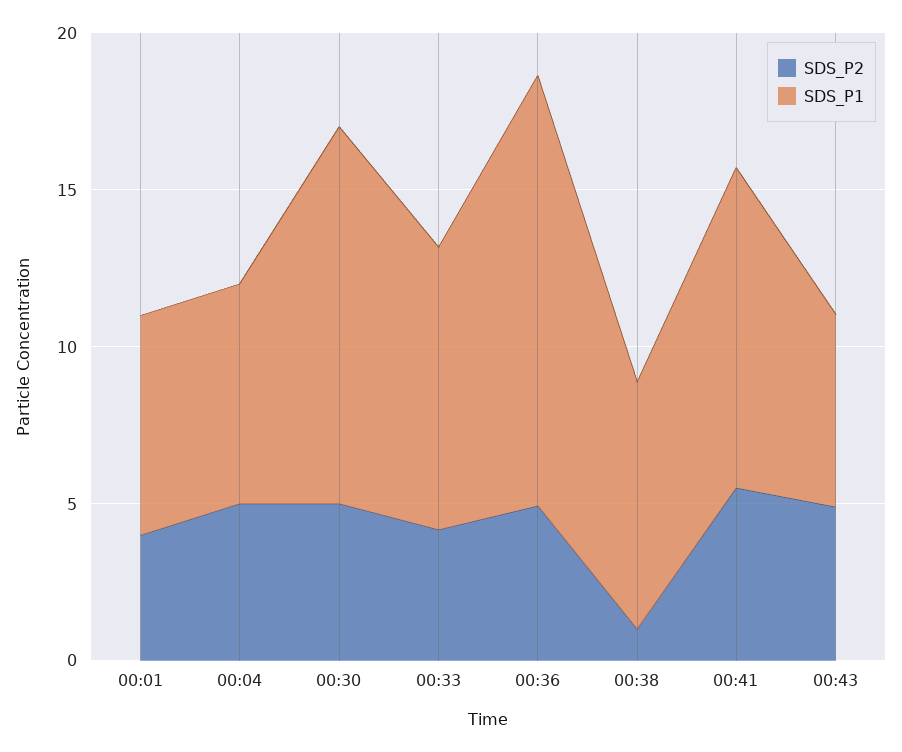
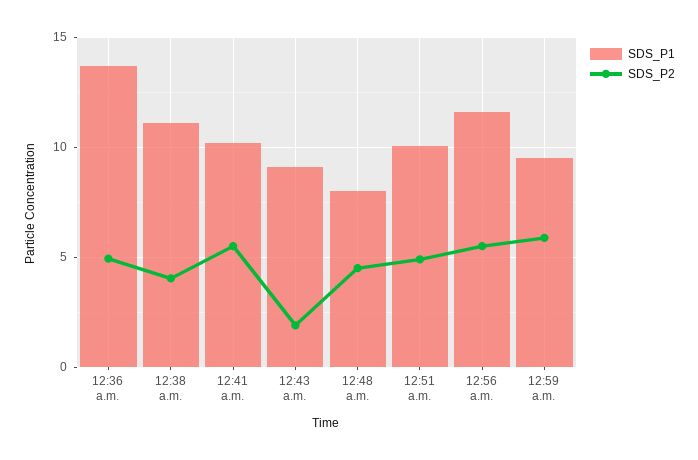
SDS_P2, 00:01: 4 -> none
SDS_P1, 00:01: 7 -> none
SDS_P2, 00:04: 5 -> none
SDS_P1, 00:04: 7 -> none
SDS_P2, 00:30: 5 -> none
SDS_P1, 00:30: 12 -> none
SDS_P2, 00:33: 4 -> none
SDS_P1, 00:33: 9 -> none
SDS_P2, 00:38: 1 -> 4
SDS_P1, 00:38: 8 -> 11
SDS_P2, 00:43: 5 -> 2
SDS_P1, 00:43: 6 -> 9
SDS_P1, 12:48 a.m.: none -> 8
SDS_P2, 12:48 a.m.: none -> 4.5
SDS_P1, 12:51 a.m.: none -> 10
SDS_P2, 12:51 a.m.: none -> 5
SDS_P1, 12:56 a.m.: none -> 11.5
SDS_P2, 12:56 a.m.: none -> 5.5
SDS_P1, 12:59 a.m.: none -> 9.5
SDS_P2, 12:59 a.m.: none -> 6

